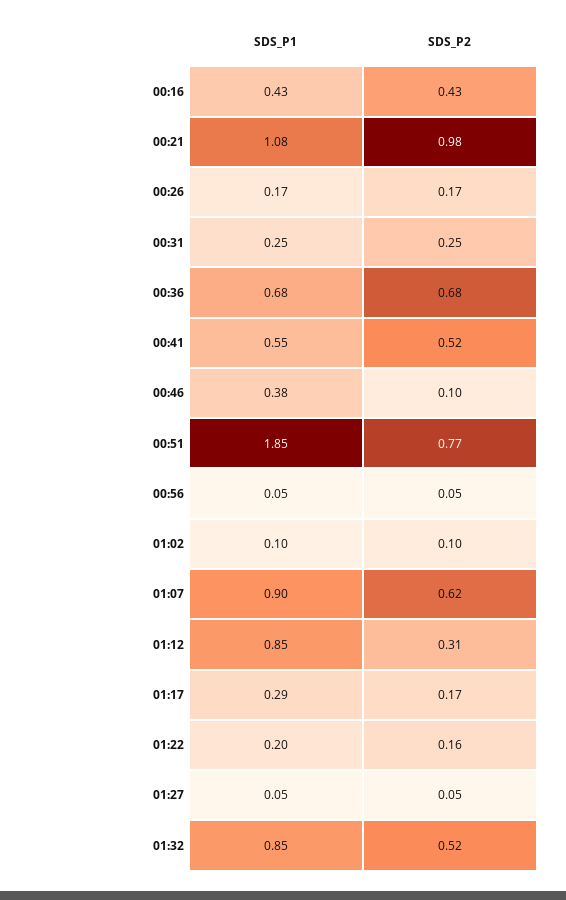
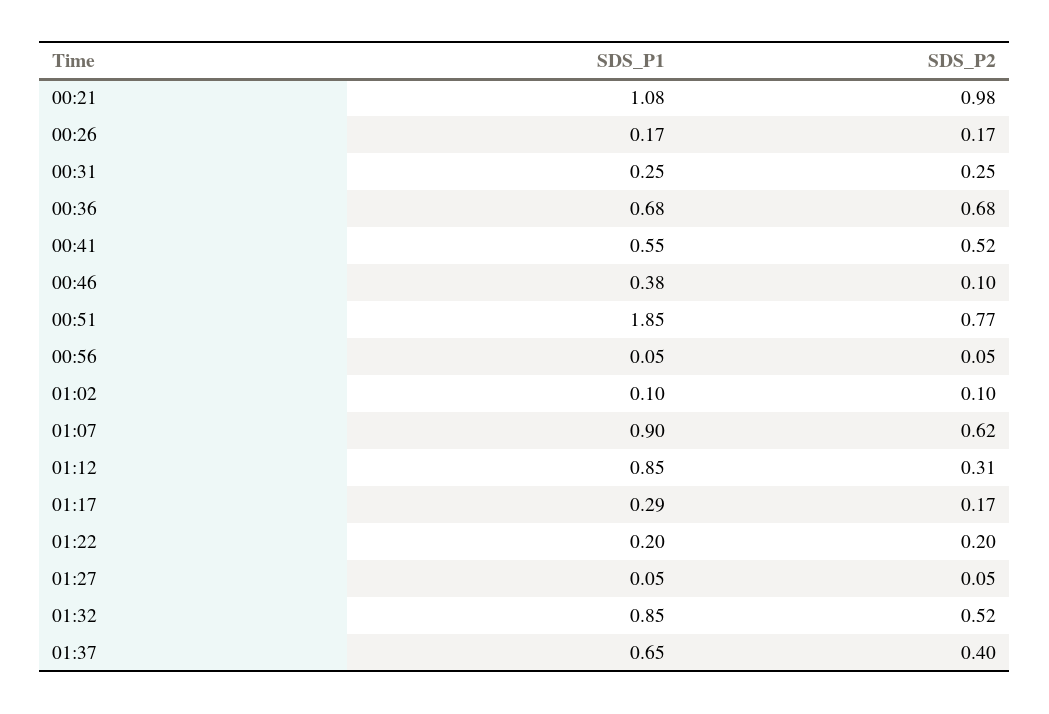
SDS_P1, 00:16: 0.43 -> none
SDS_P2, 00:16: 0.43 -> none
SDS_P2, 01:22: 0.16 -> 0.2
SDS_P1, 01:37: none -> 0.65
SDS_P2, 01:37: none -> 0.4

